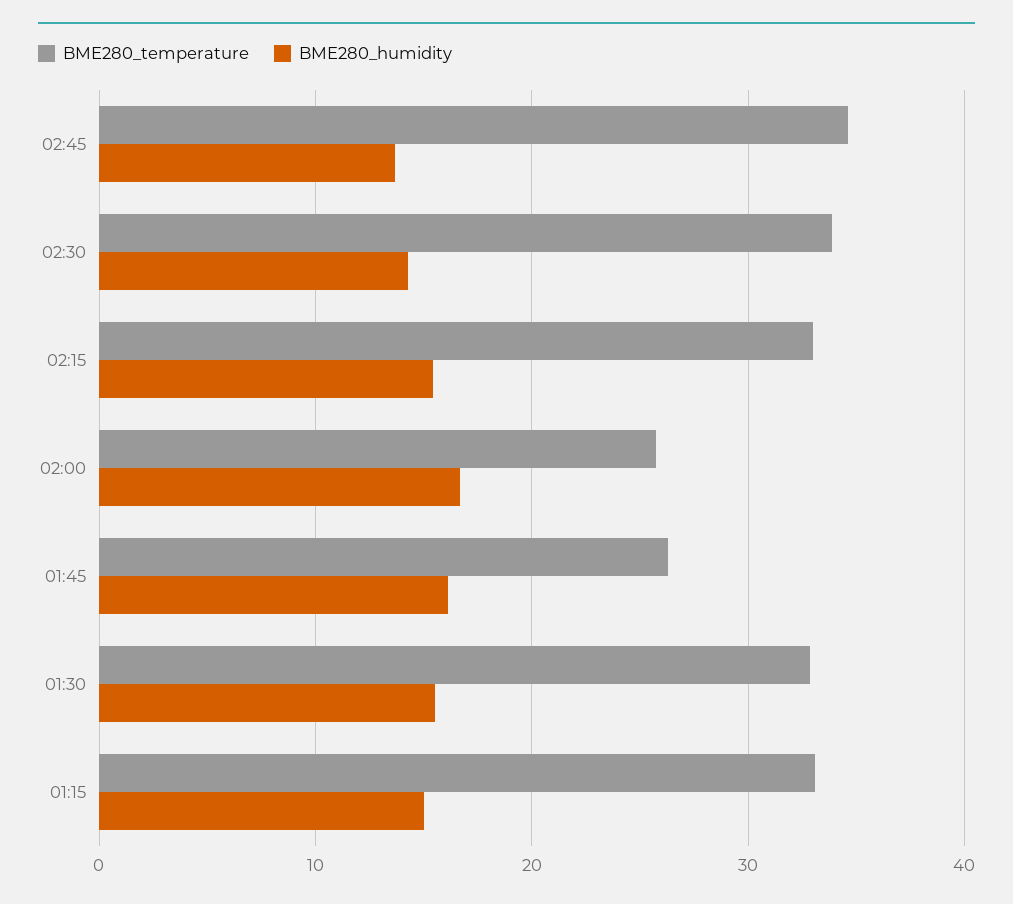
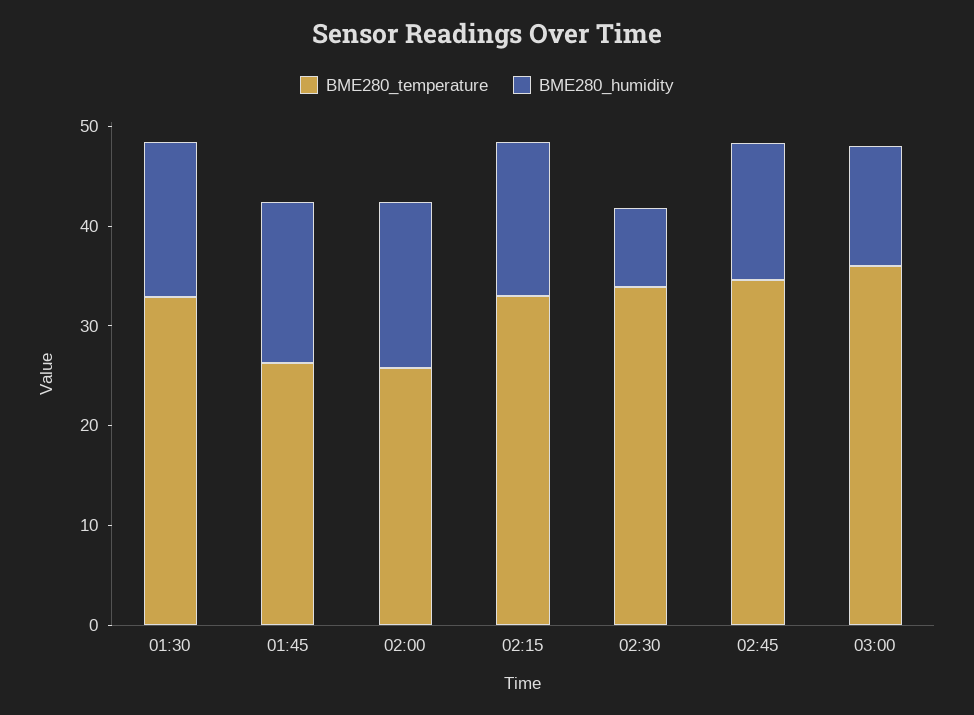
BME280_humidity, 02:30: 14 -> 8
BME280_temperature, 01:15: 33 -> none
BME280_humidity, 01:15: 15 -> none
BME280_temperature, 03:00: none -> 36
BME280_humidity, 03:00: none -> 12

